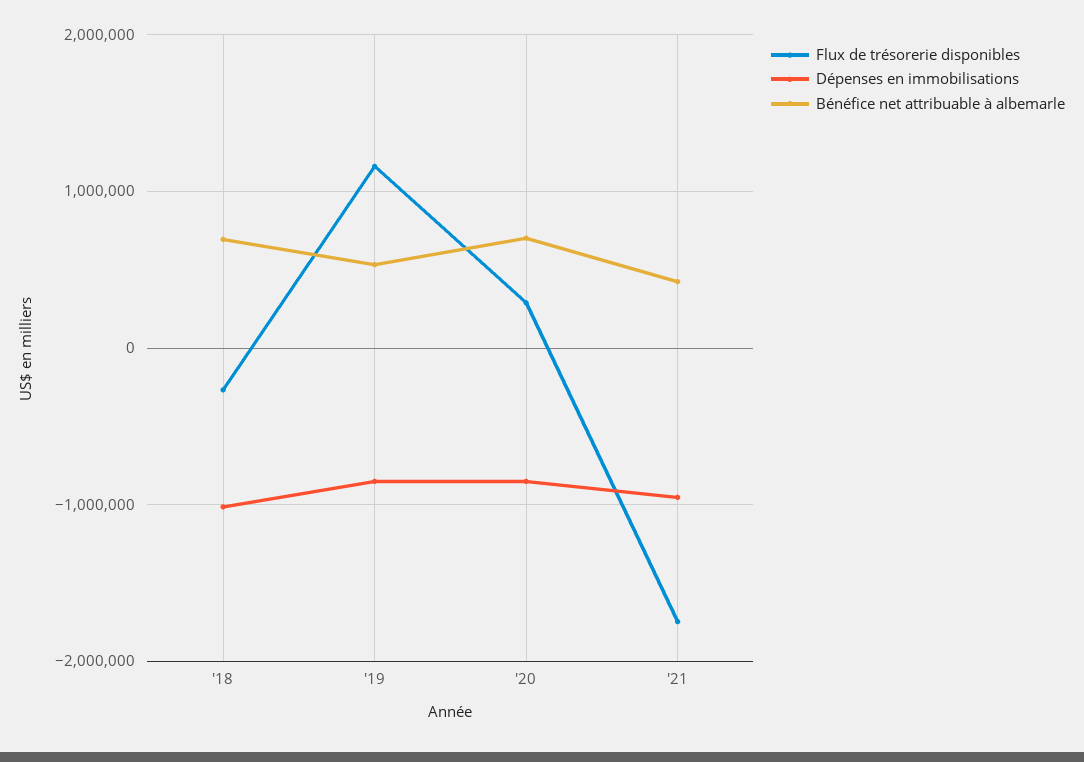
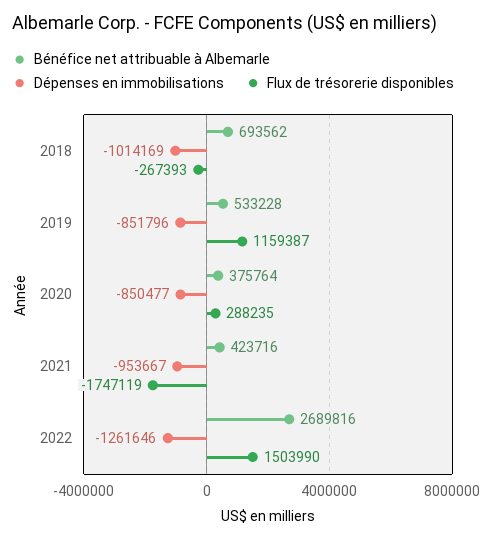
Bénéfice net attribuable à albemarle, '20: 700000 -> 375764
Bénéfice net attribuable à albemarle, 2022: none -> 2689816
Dépenses en immobilisations, 2022: none -> -1261646
Flux de trésorerie disponibles, 2022: none -> 1503990

